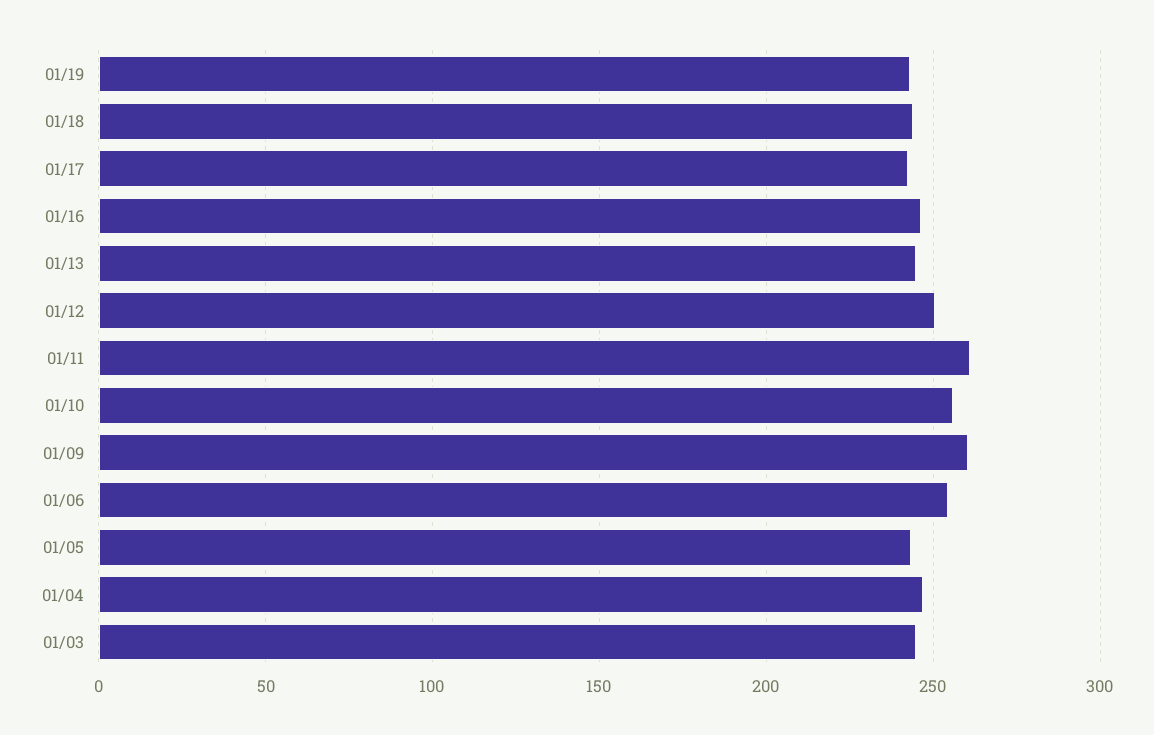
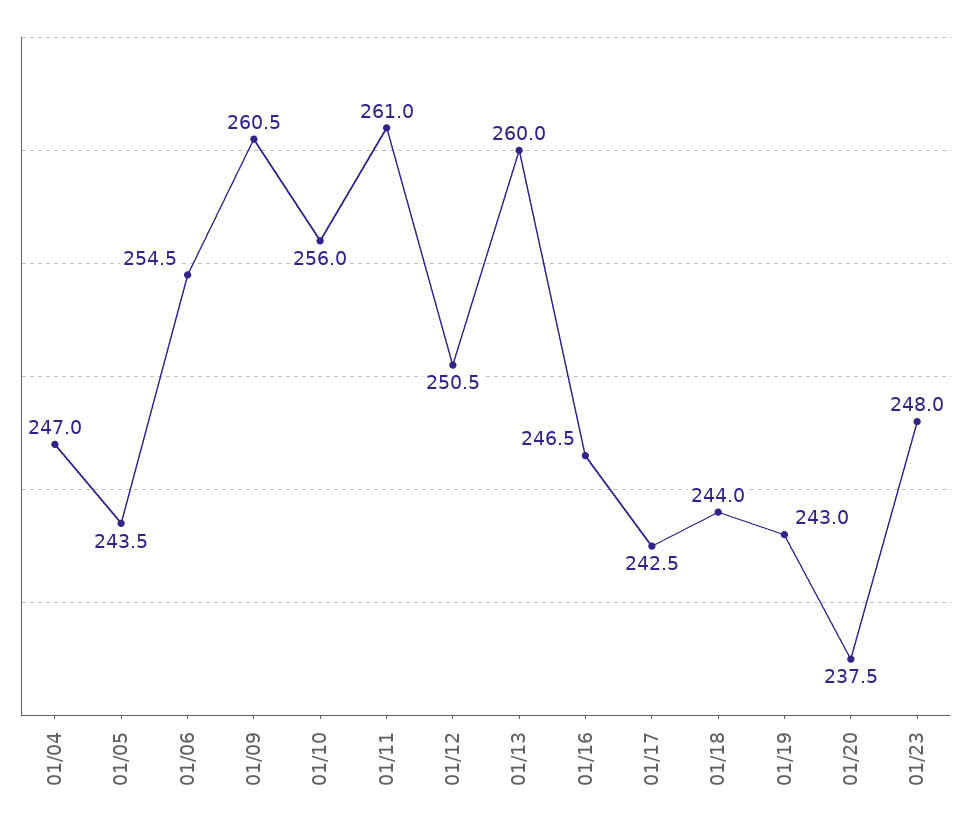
01/13: 245 -> 260
01/03: 245 -> none
01/20: none -> 237.5
01/23: none -> 248

